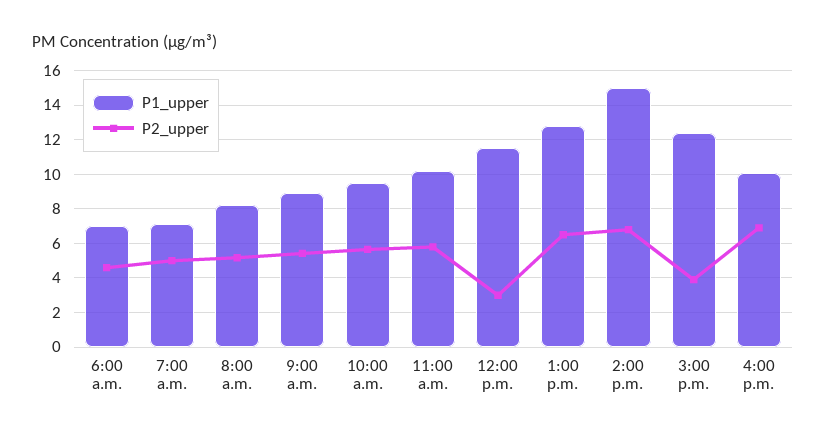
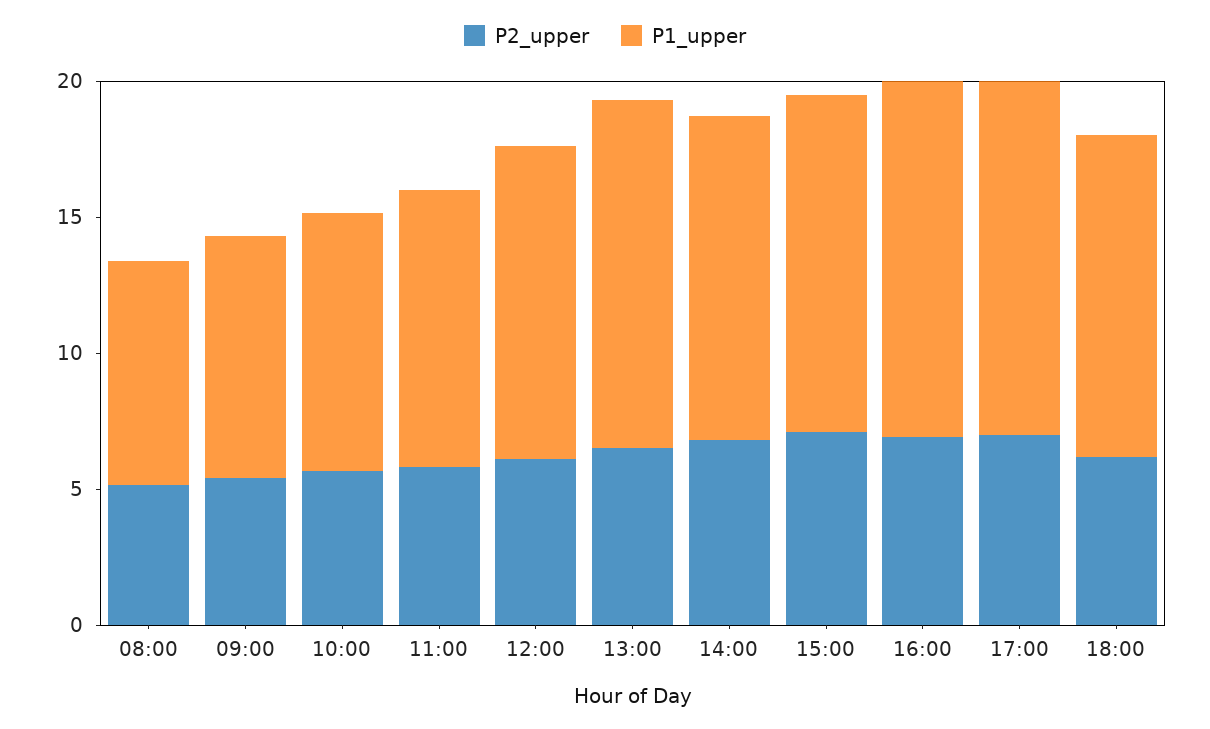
P1_upper, 6:00 a.m.: 7 -> none
P2_upper, 6:00 a.m.: 4.5 -> none
P1_upper, 7:00 a.m.: 7 -> none
P2_upper, 7:00 a.m.: 5 -> none
P2_upper, 12:00 p.m.: 3 -> 6
P1_upper, 2:00 p.m.: 15 -> 12
P2_upper, 3:00 p.m.: 4 -> 7
P1_upper, 4:00 p.m.: 10 -> 13
P2_upper, 17:00: none -> 7
P1_upper, 17:00: none -> 13
P2_upper, 18:00: none -> 6
P1_upper, 18:00: none -> 12

